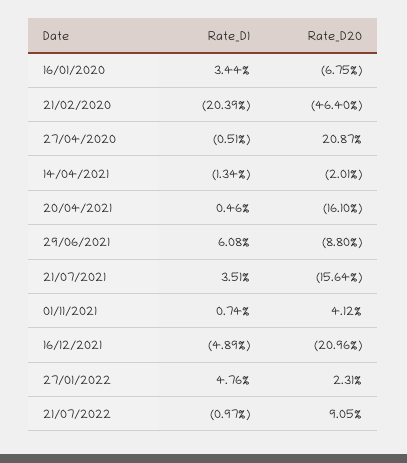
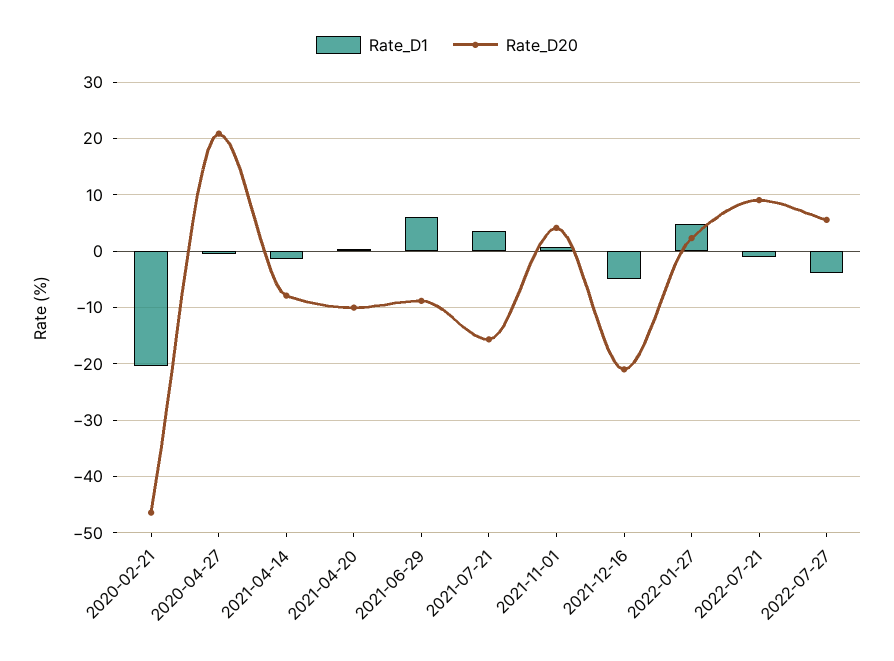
Rate_D1, 16/01/2020: 3.44 -> none
Rate_D20, 16/01/2020: -6.75 -> none
Rate_D20, 14/04/2021: -2.01 -> -8
Rate_D20, 20/04/2021: -16.1 -> -10
Rate_D1, 2022-07-27: none -> -4
Rate_D20, 2022-07-27: none -> 6

